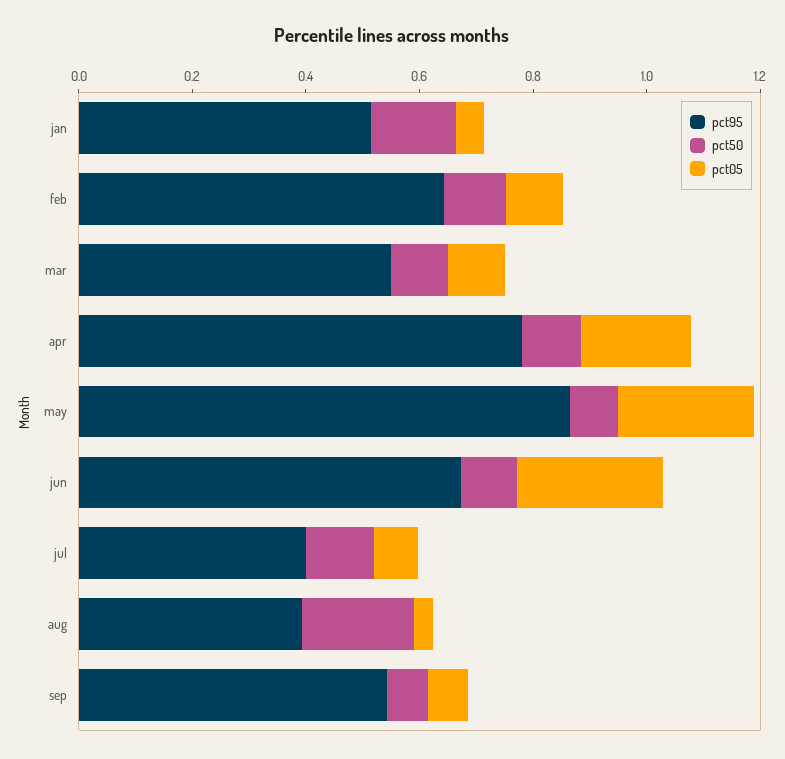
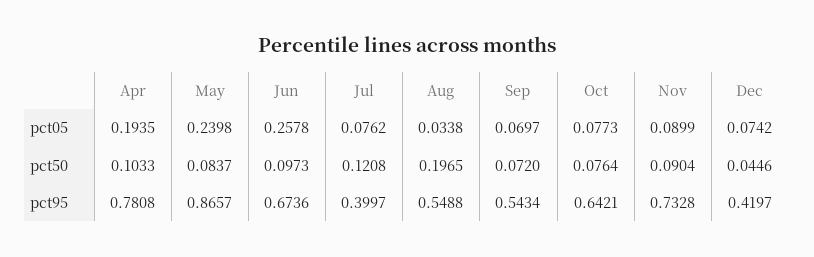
pct95, jan: 0.5 -> none
pct50, jan: 0.15 -> none
pct05, jan: 0.05 -> none
pct95, feb: 0.65 -> none
pct50, feb: 0.1 -> none
pct05, feb: 0.1 -> none
pct95, mar: 0.55 -> none
pct50, mar: 0.1 -> none
pct05, mar: 0.1 -> none
pct95, aug: 0.4 -> 0.5488
pct05, Oct: none -> 0.0773
pct05, Nov: none -> 0.0899
pct05, Dec: none -> 0.0742
pct50, Oct: none -> 0.0764
pct50, Nov: none -> 0.0904
pct50, Dec: none -> 0.0446
pct95, Oct: none -> 0.6421
pct95, Nov: none -> 0.7328
pct95, Dec: none -> 0.4197

